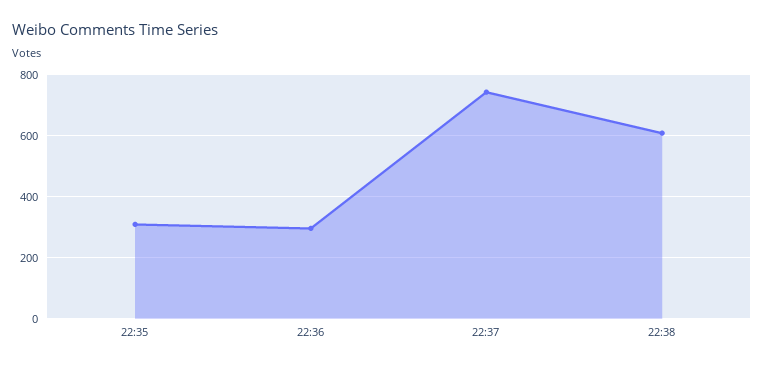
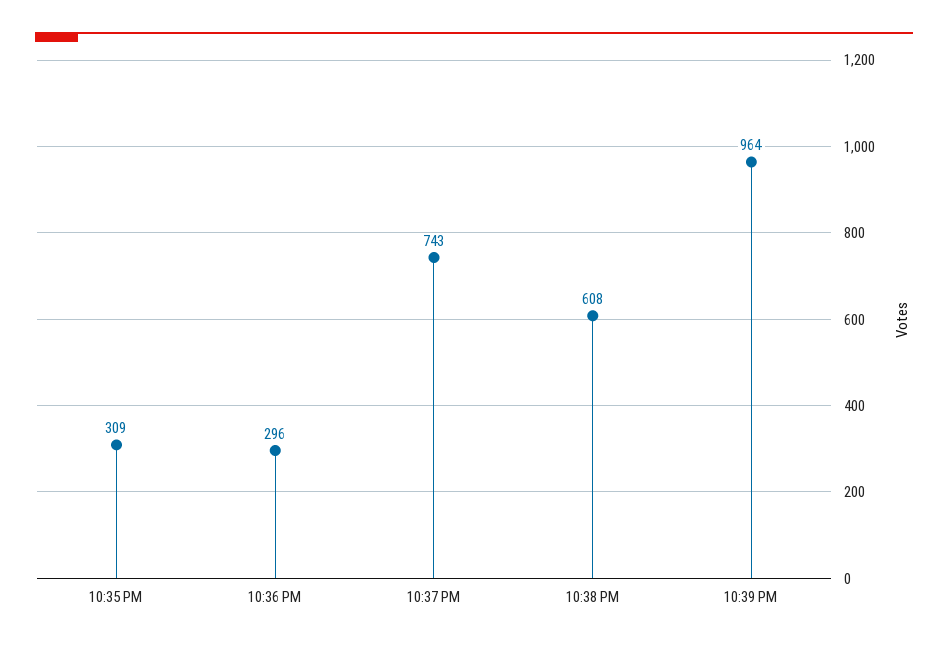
10:39 PM: none -> 964

